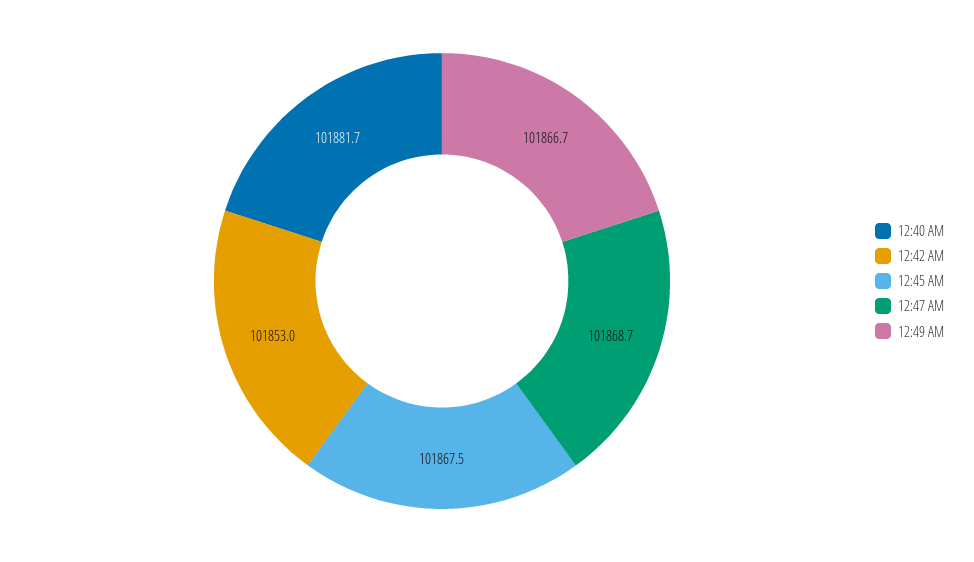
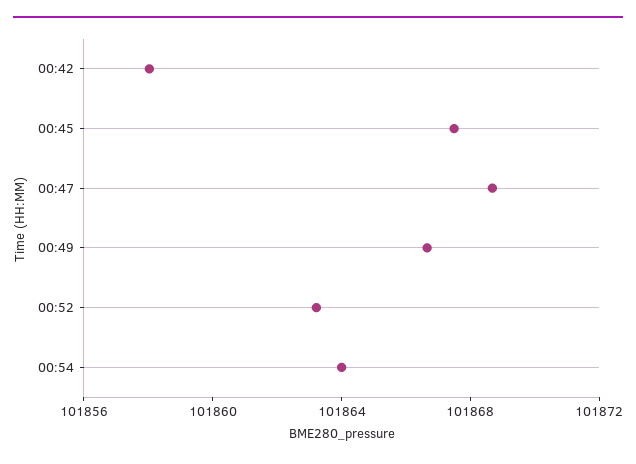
12:40 AM: 101881.7 -> none
12:42 AM: 101853 -> 101858
00:52: none -> 101863
00:54: none -> 101864

